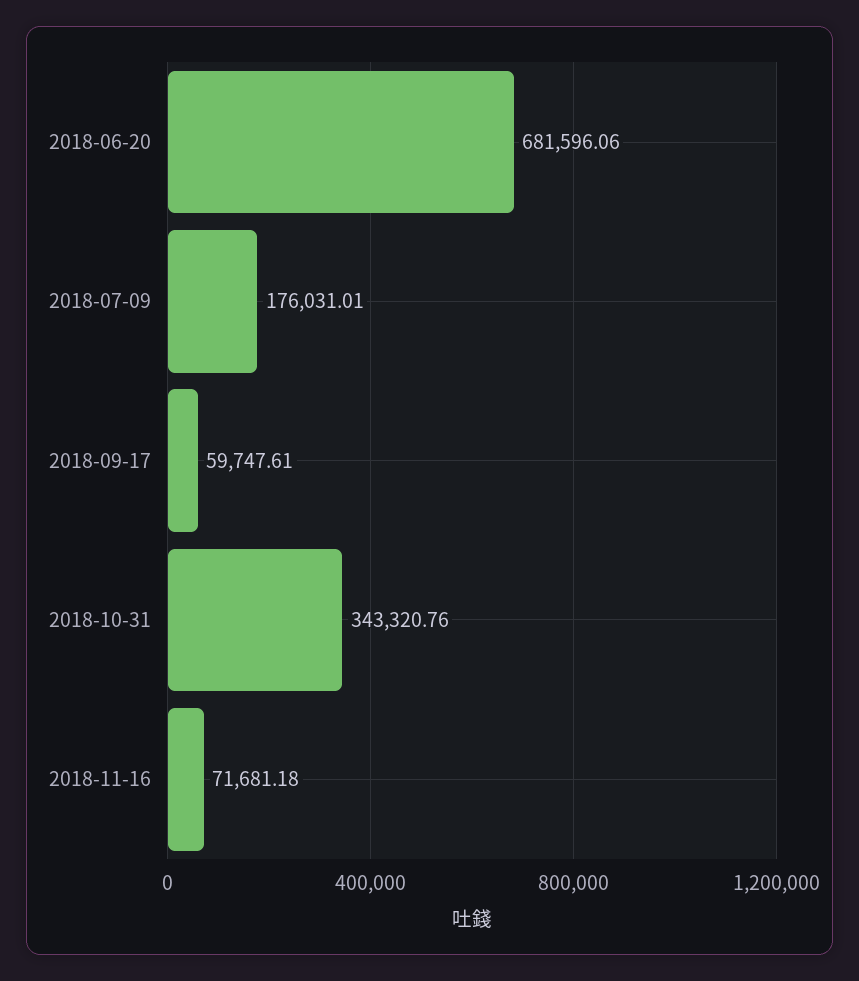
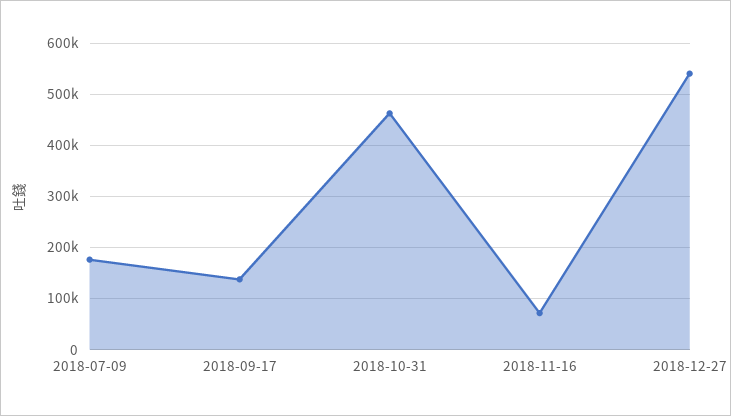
2018-06-20: 681596.06 -> none
2018-09-17: 59747.61 -> 140000
2018-10-31: 343320.76 -> 460000
2018-12-27: none -> 540000

